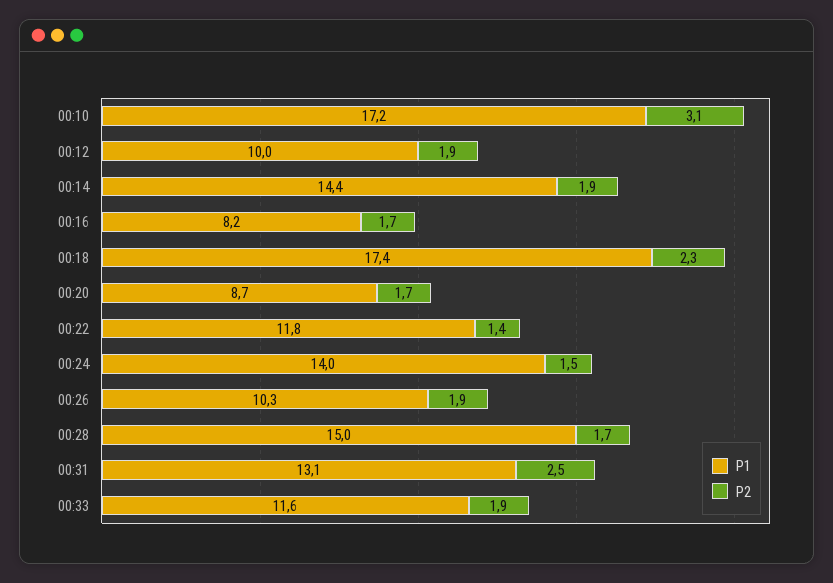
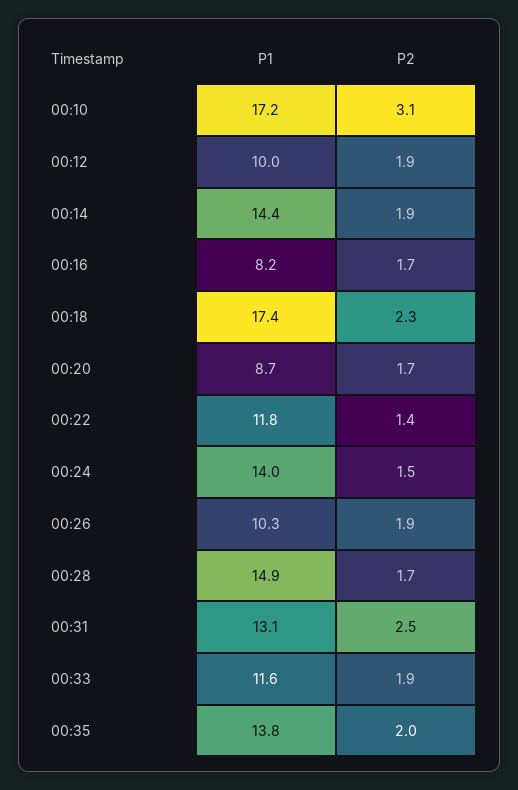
P1, 00:28: 15 -> 14.9
P1, 00:35: none -> 13.8
P2, 00:35: none -> 2

